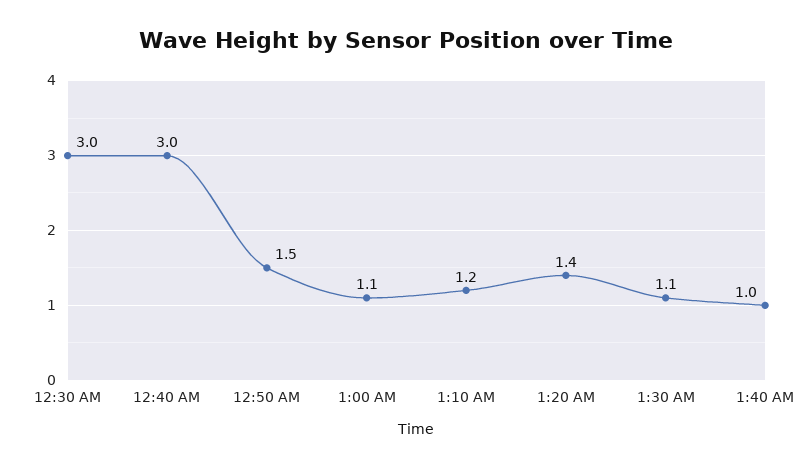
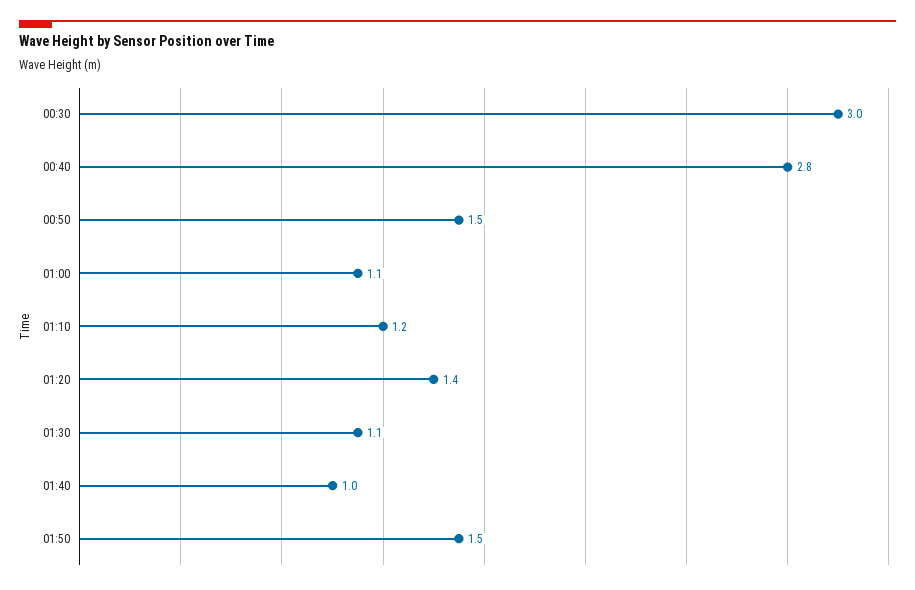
12:40 AM: 3 -> 2.8
01:50: none -> 1.5

